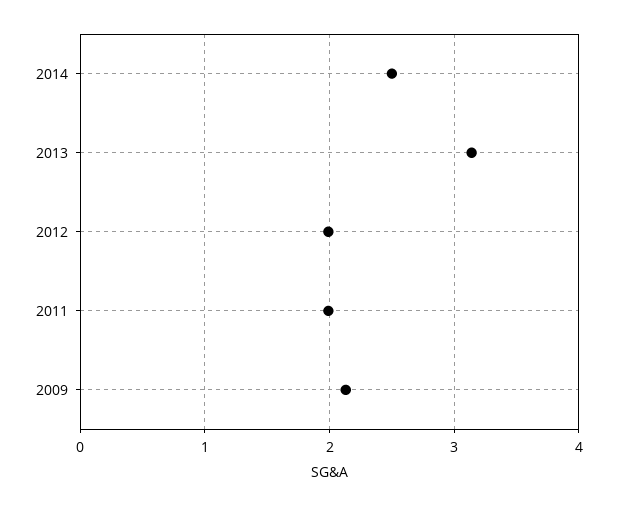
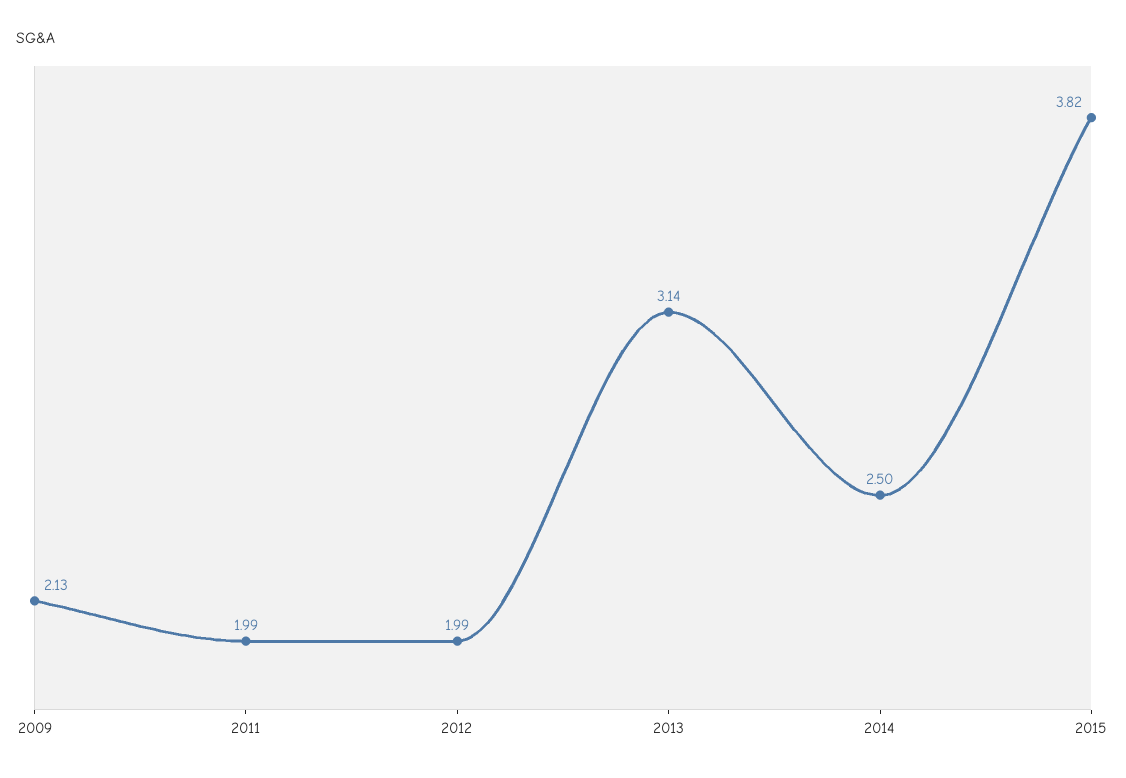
2015: none -> 3.82

